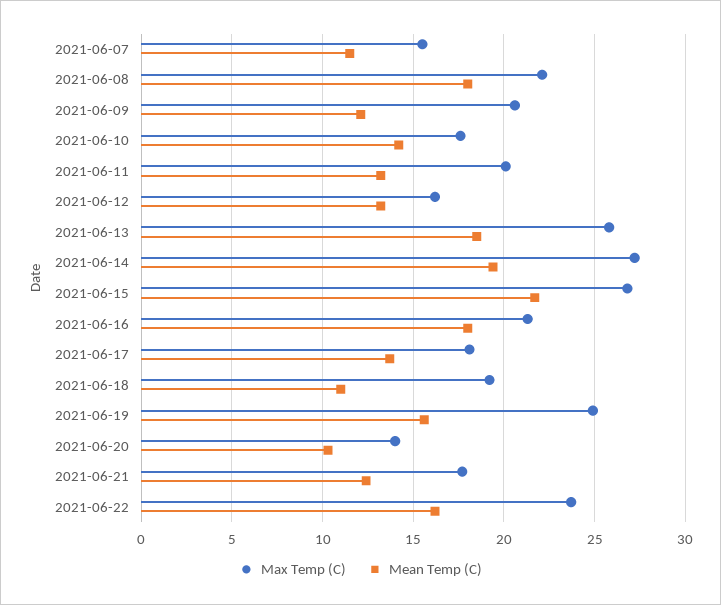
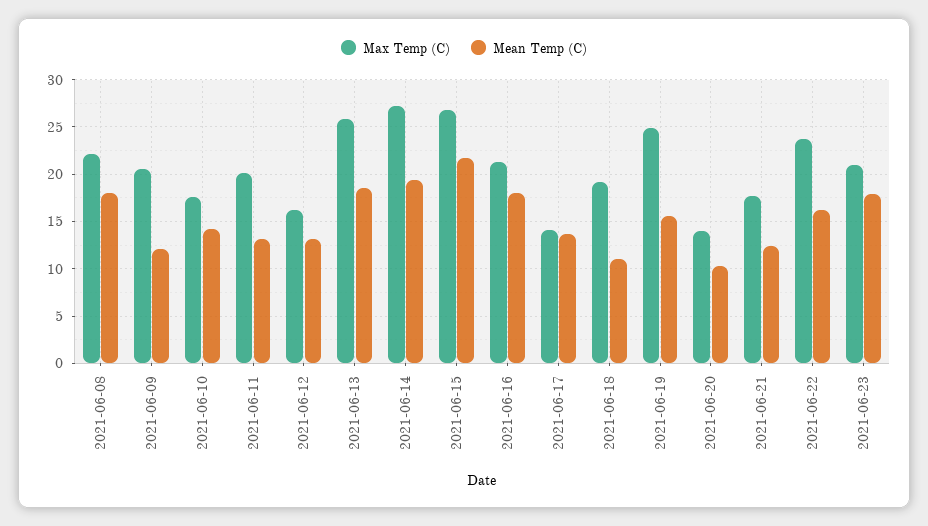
Max Temp (C), 2021-06-07: 15.5 -> none
Mean Temp (C), 2021-06-07: 11.5 -> none
Max Temp (C), 2021-06-17: 18 -> 14
Max Temp (C), 2021-06-23: none -> 21
Mean Temp (C), 2021-06-23: none -> 18

